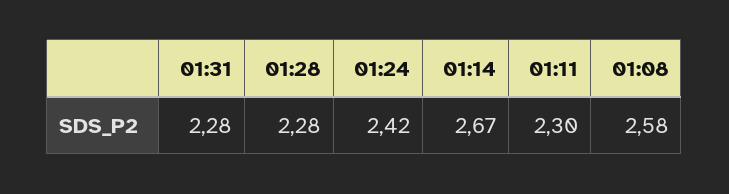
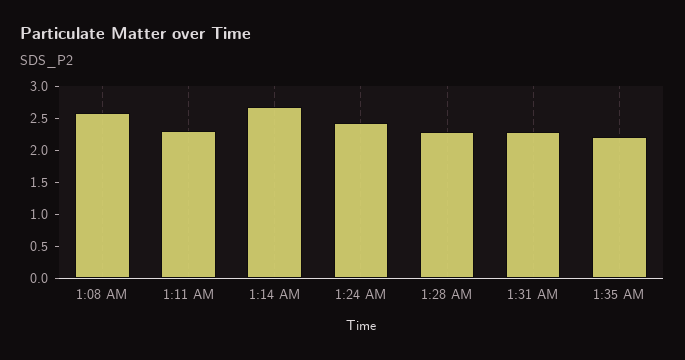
1:35 AM: none -> 2.25

